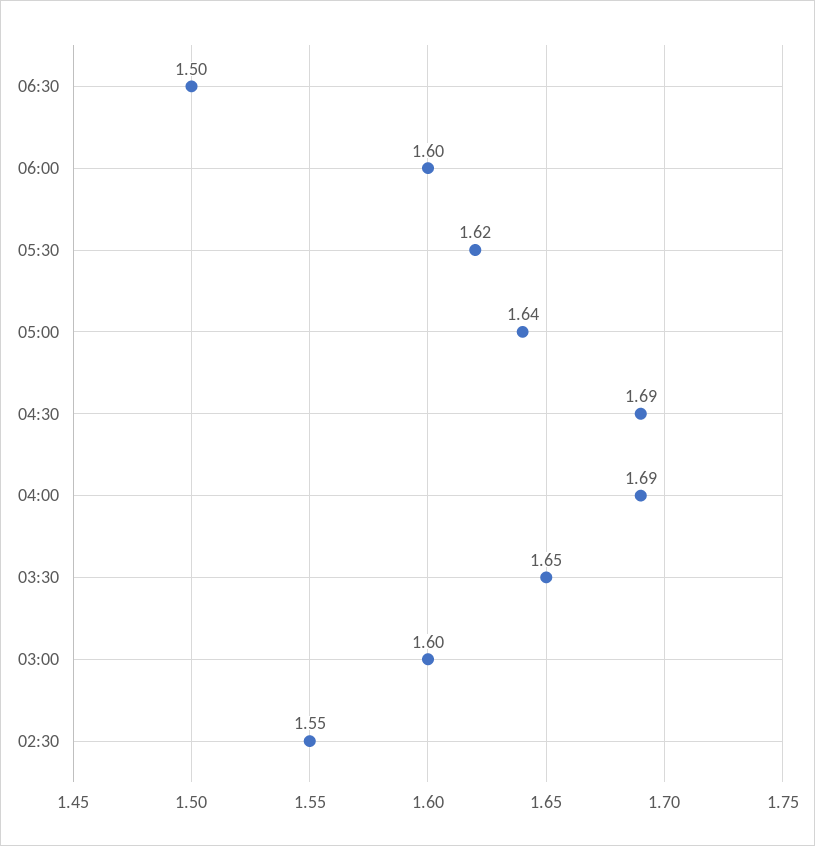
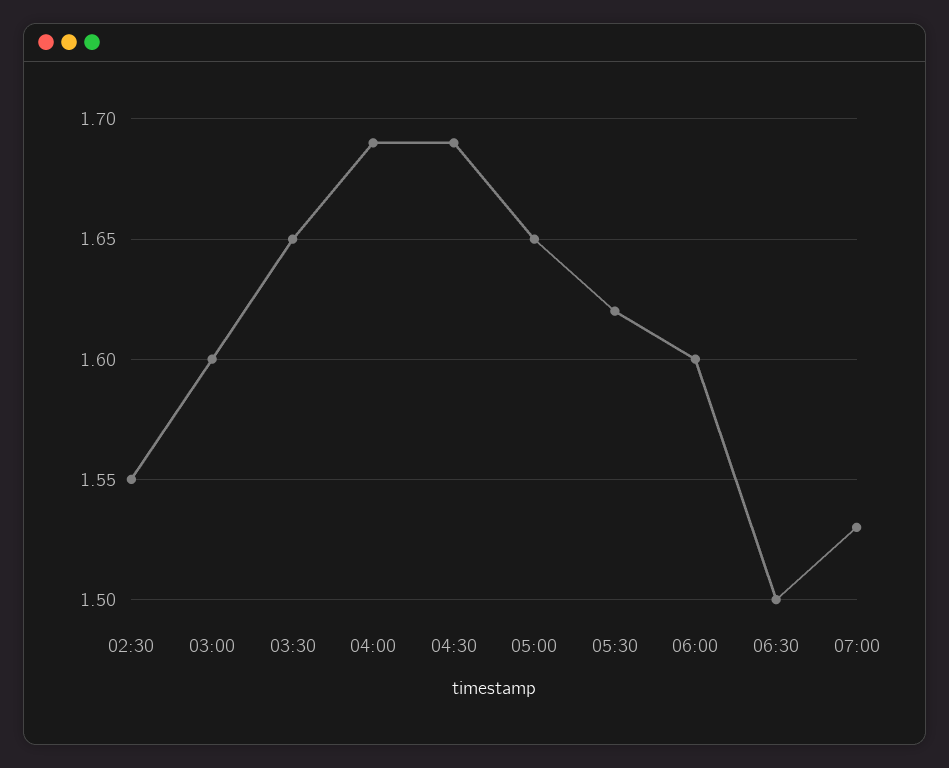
05:00: 1.64 -> 1.65
07:00: none -> 1.53

